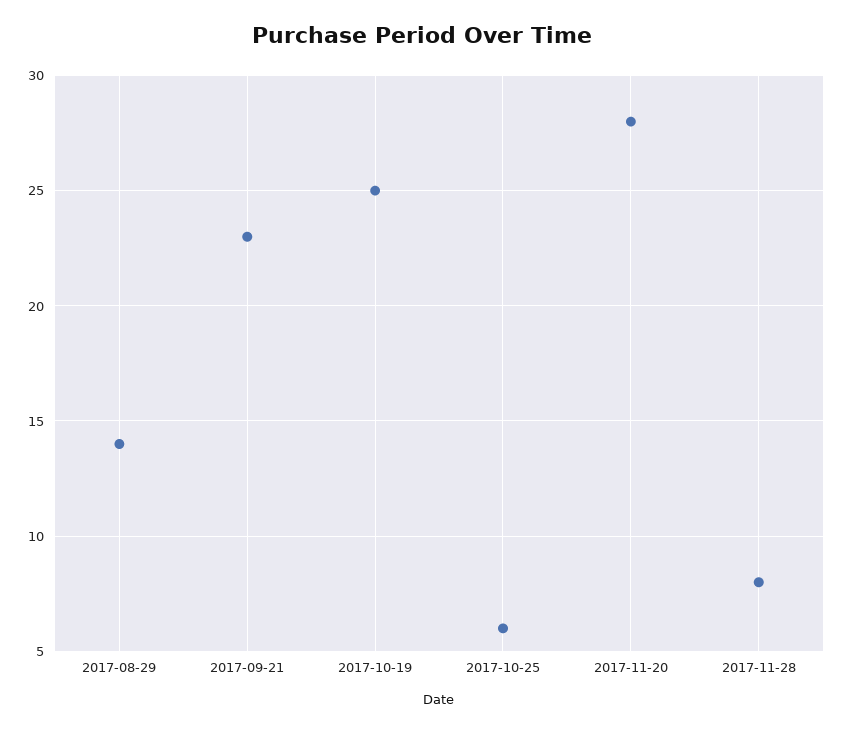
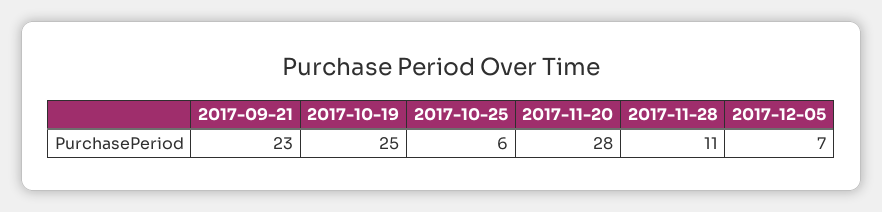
2017-08-29: 14 -> none
2017-11-28: 8 -> 11
2017-12-05: none -> 7

